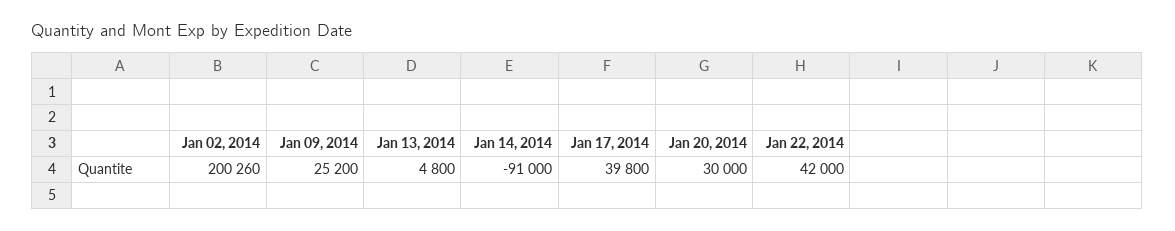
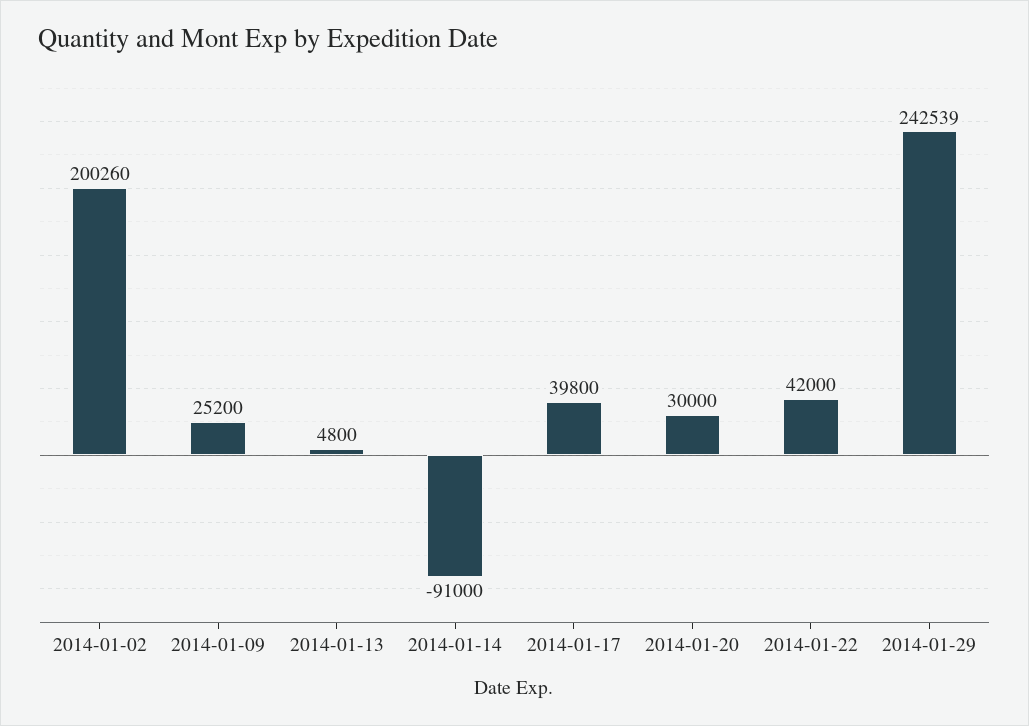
2014-01-29: none -> 242539

